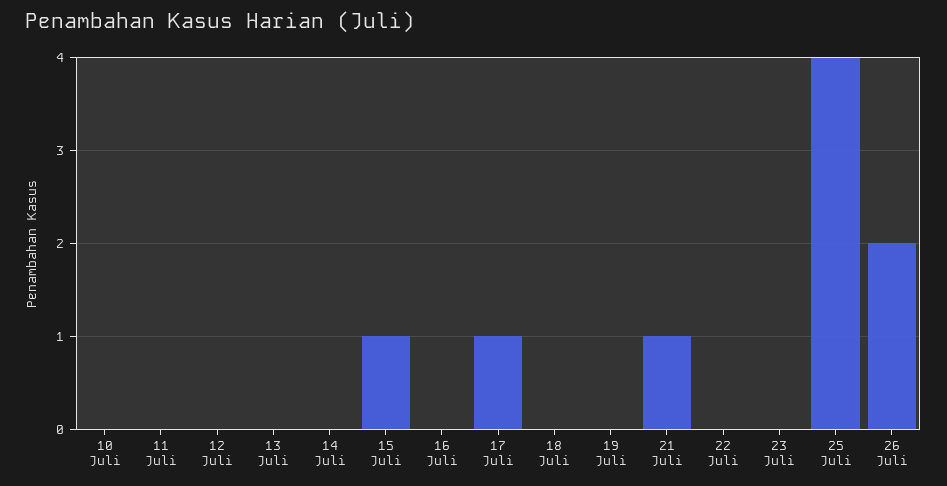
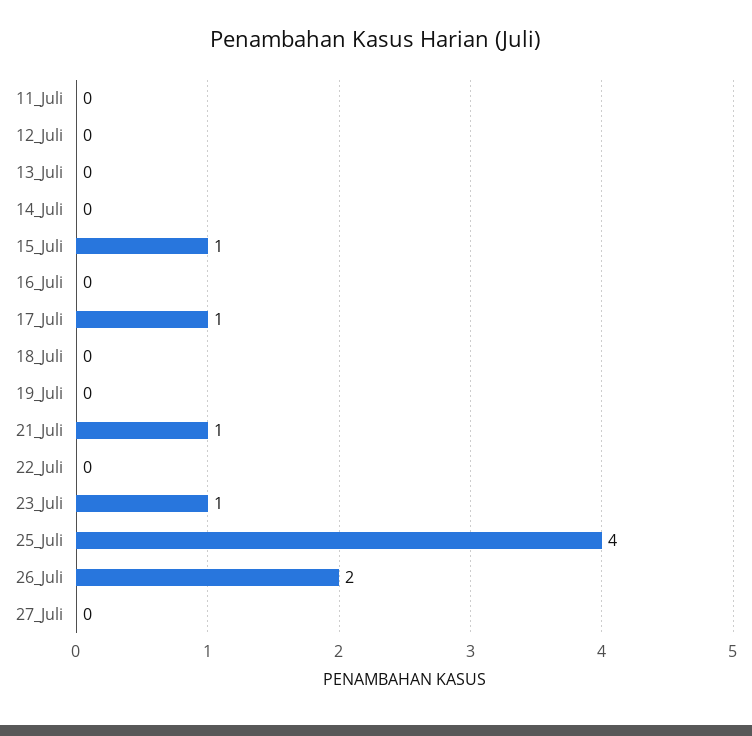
10 Juli: 0 -> none
23 Juli: 0 -> 1
27_Juli: none -> 0

